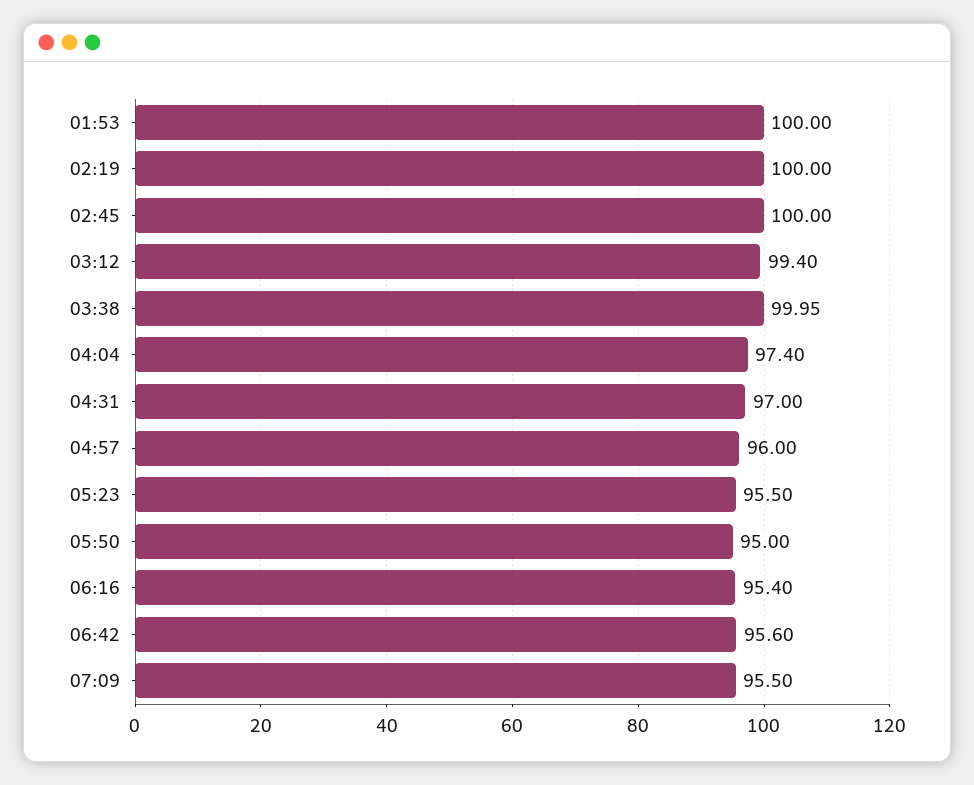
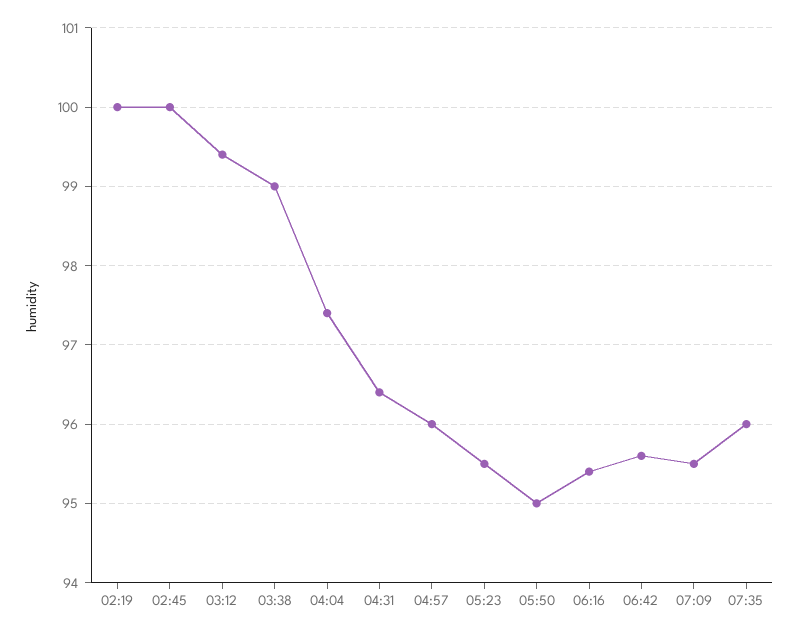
01:53: 100 -> none
03:38: 99.95 -> 99
04:31: 97 -> 96.4
07:35: none -> 96

